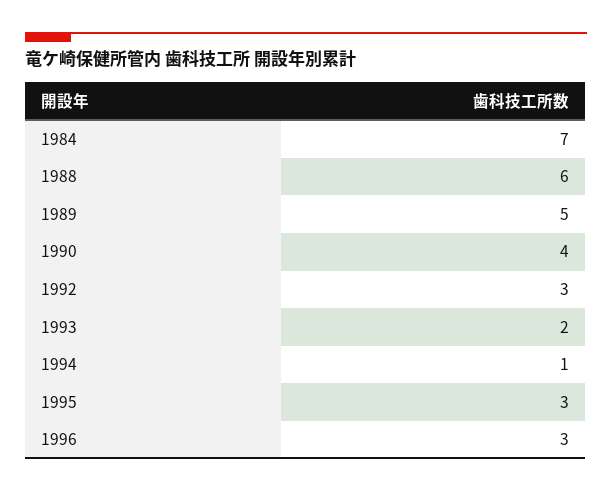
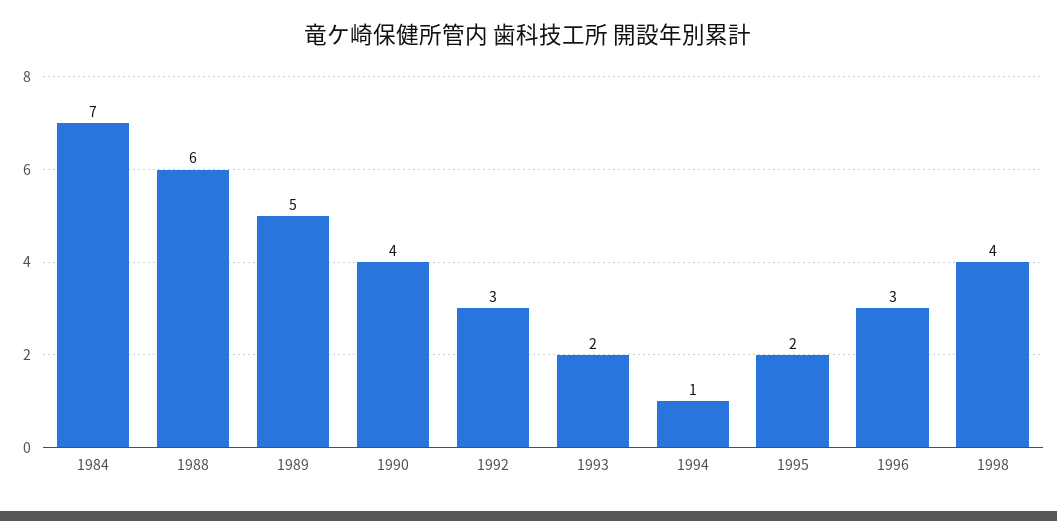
1995: 3 -> 2
1998: none -> 4

